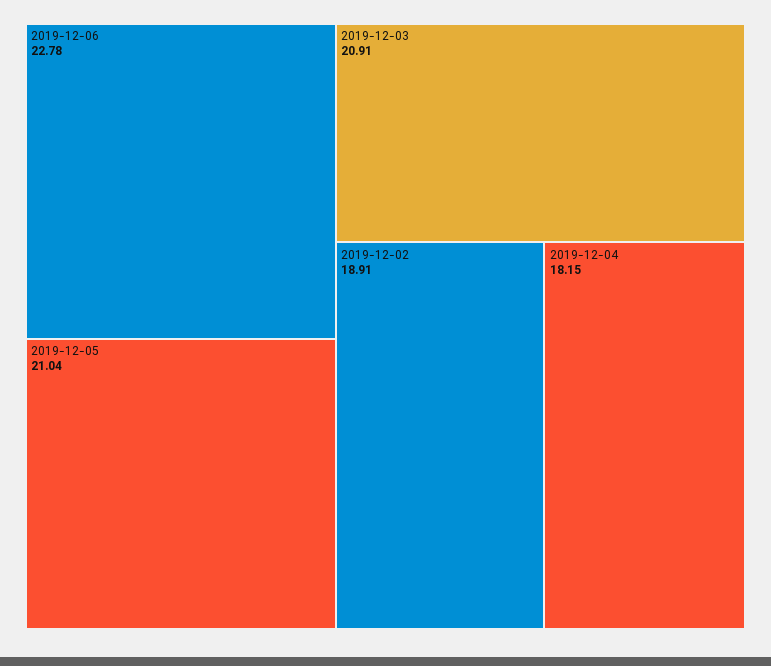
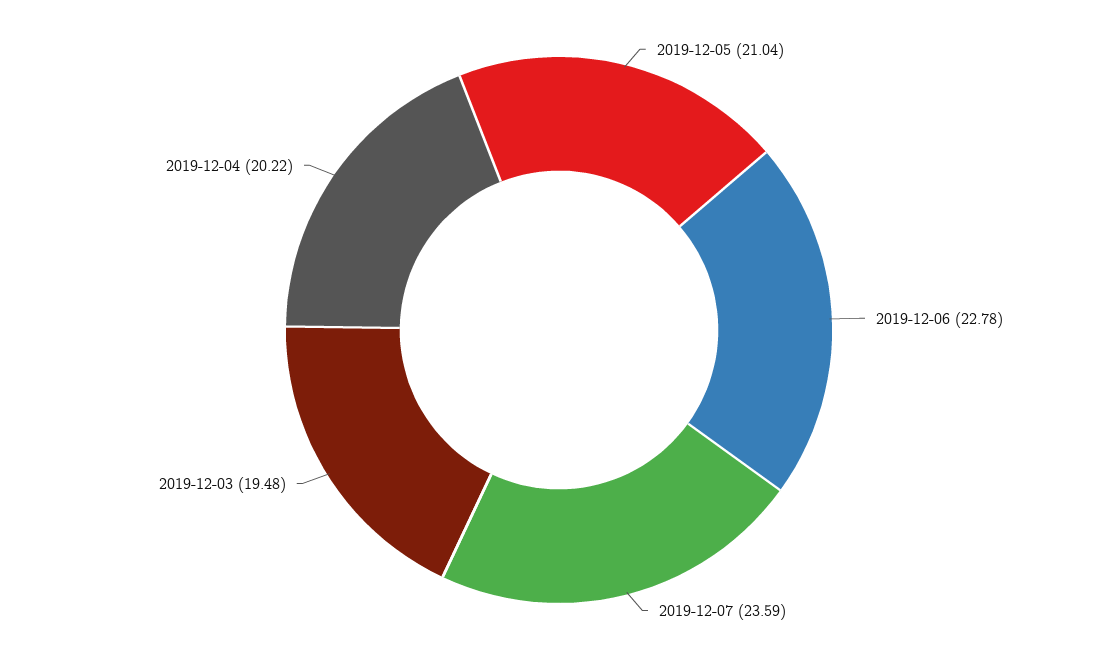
2019-12-03: 20.91 -> 19.48
2019-12-02: 18.91 -> none
2019-12-04: 18.15 -> 20.22
2019-12-07: none -> 23.59

